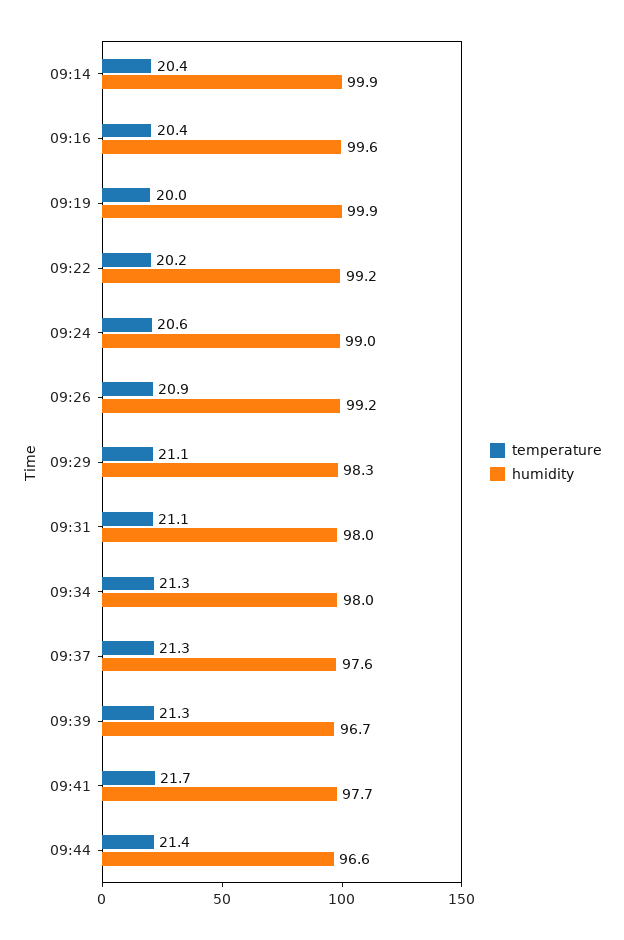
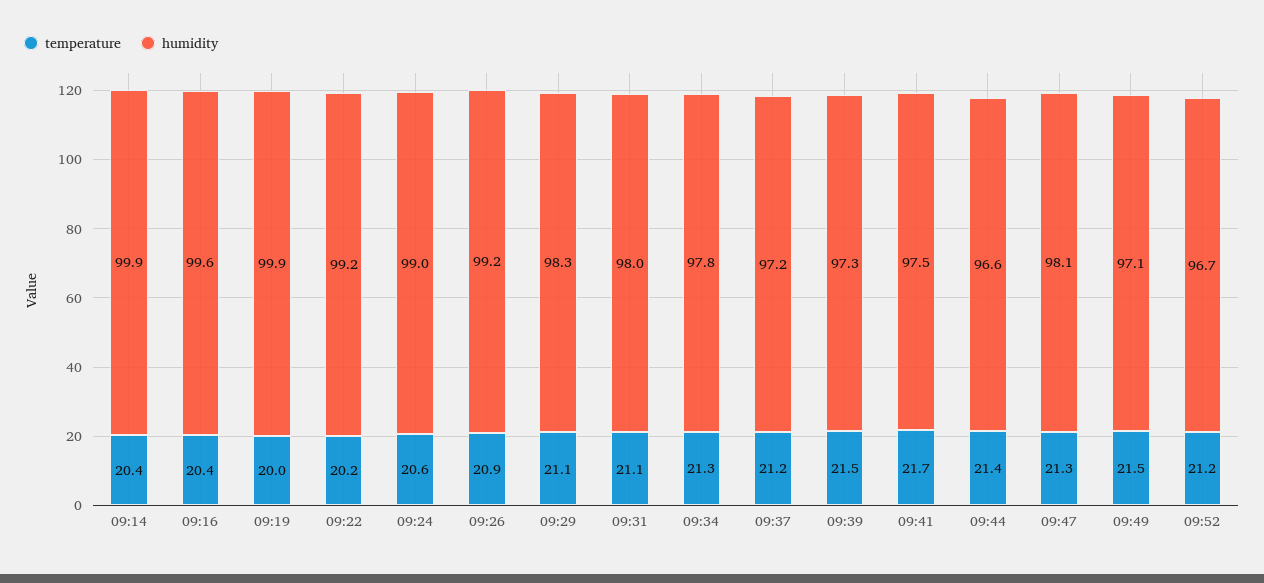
humidity, 09:34: 98 -> 97.8
temperature, 09:37: 21.3 -> 21.2
humidity, 09:37: 97.6 -> 97.2
temperature, 09:39: 21.3 -> 21.5
humidity, 09:39: 96.7 -> 97.3
humidity, 09:41: 97.7 -> 97.5
temperature, 09:47: none -> 21.3
humidity, 09:47: none -> 98.1
temperature, 09:49: none -> 21.5
humidity, 09:49: none -> 97.1
temperature, 09:52: none -> 21.2
humidity, 09:52: none -> 96.7

